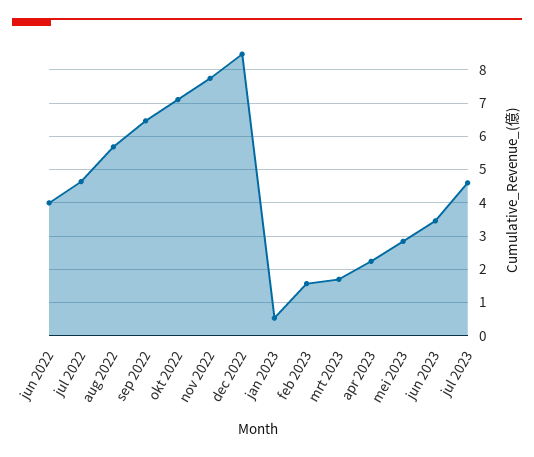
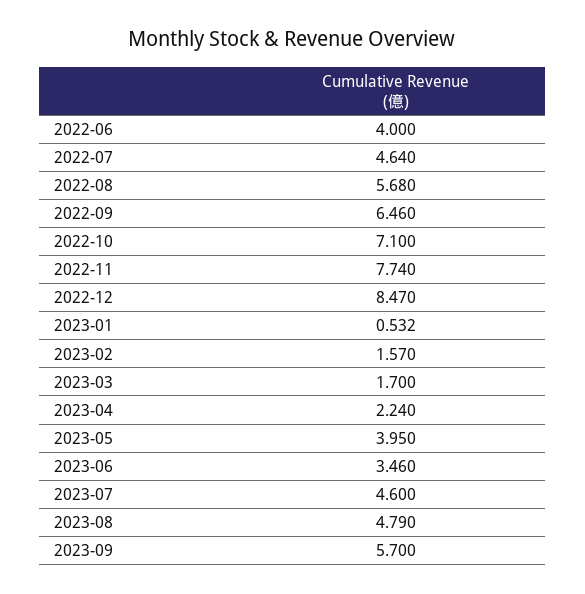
mei 2023: 2.8 -> 3.95
2023-08: none -> 4.79
2023-09: none -> 5.7

